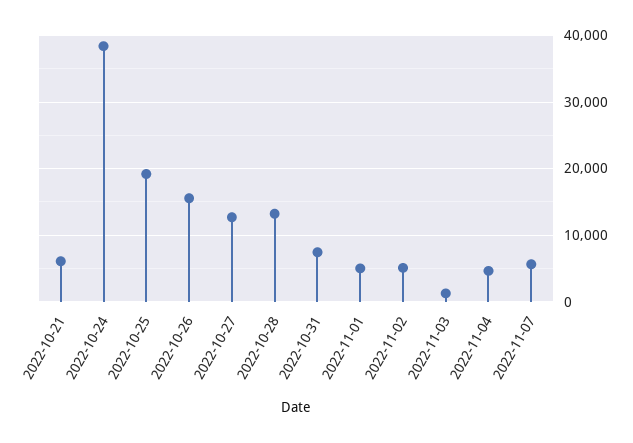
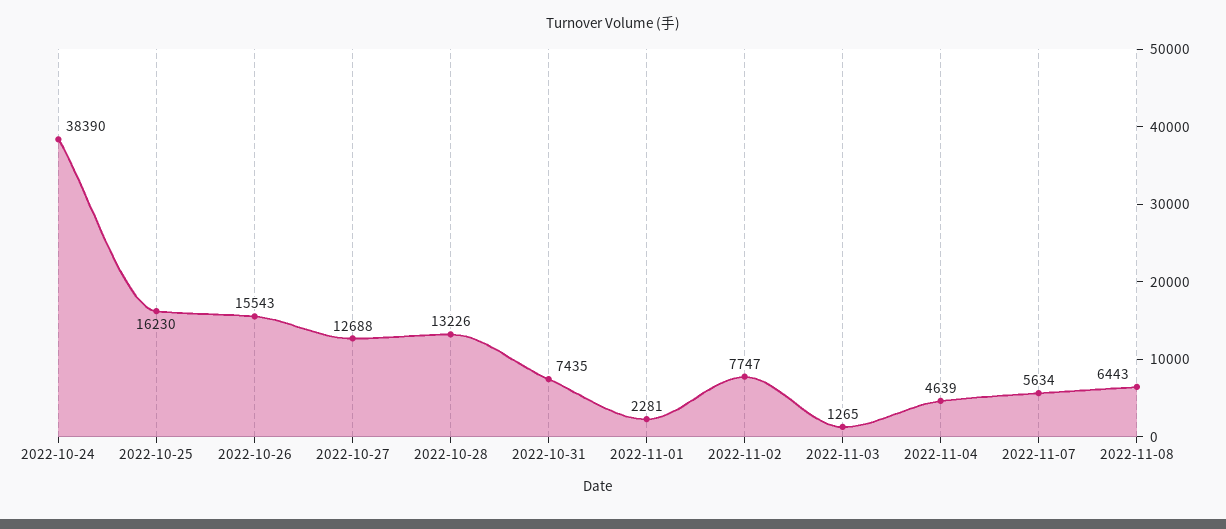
2022-10-21: 6000 -> none
2022-10-25: 19000 -> 16230
2022-11-01: 5000 -> 2281
2022-11-02: 5000 -> 7747
2022-11-08: none -> 6443

